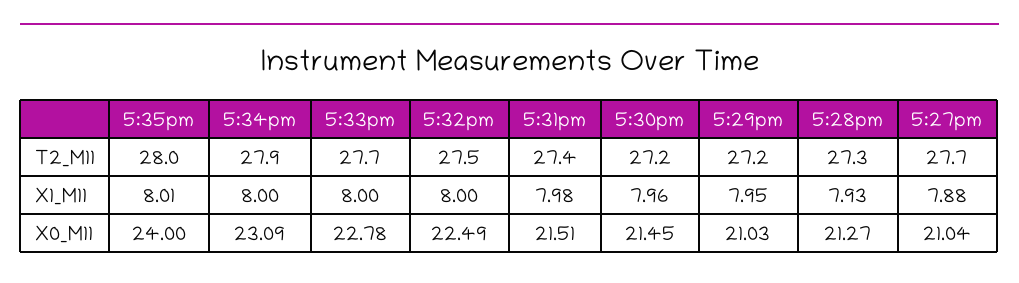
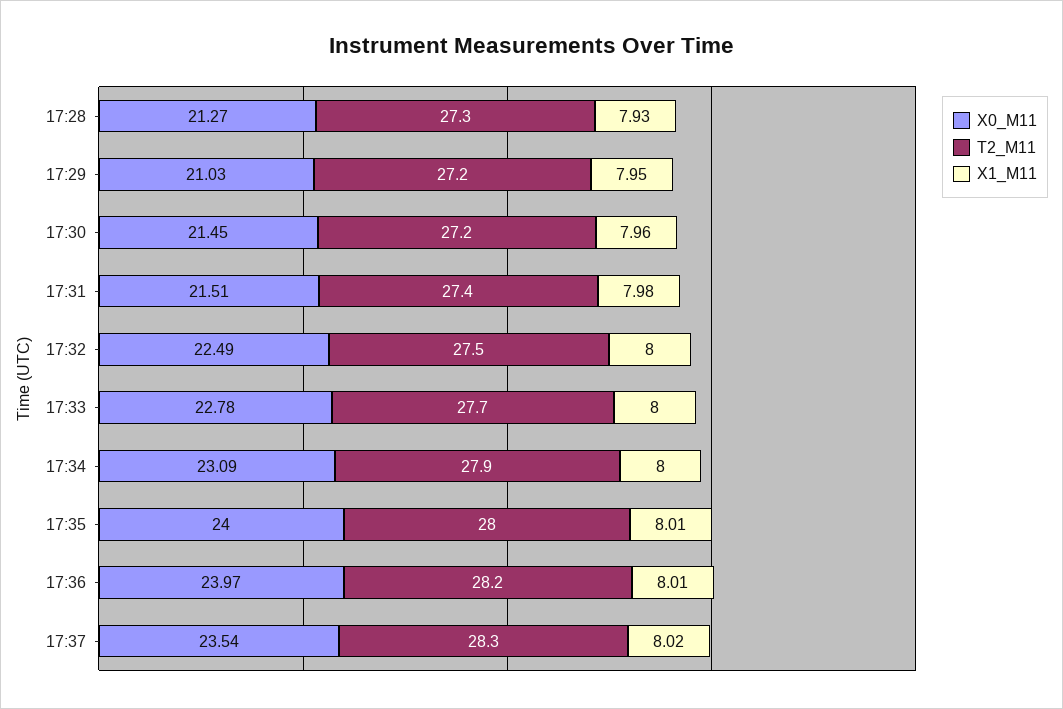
T2_M11, 5:27pm: 27.7 -> none
X1_M11, 5:27pm: 7.88 -> none
X0_M11, 5:27pm: 21.04 -> none
X0_M11, 17:36: none -> 23.97
T2_M11, 17:36: none -> 28.2
X1_M11, 17:36: none -> 8.01
X0_M11, 17:37: none -> 23.54
T2_M11, 17:37: none -> 28.3
X1_M11, 17:37: none -> 8.02

